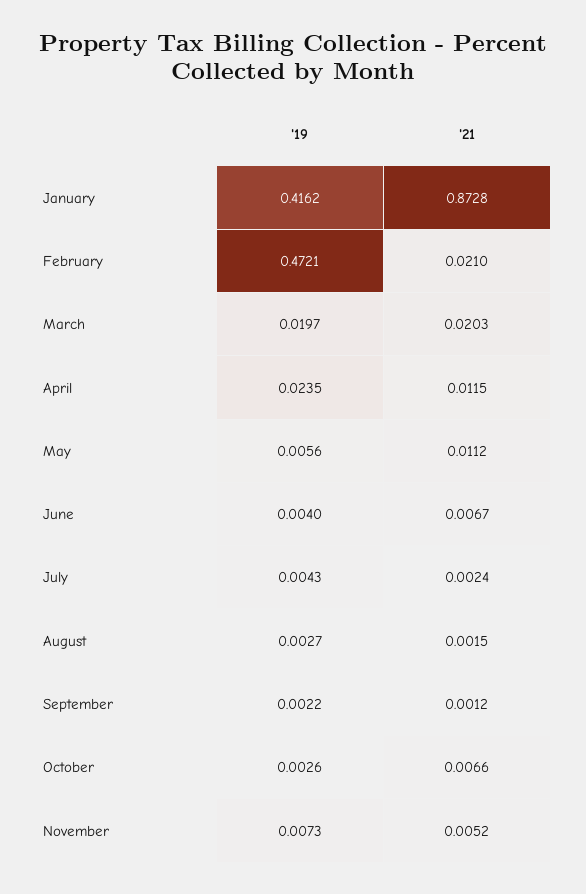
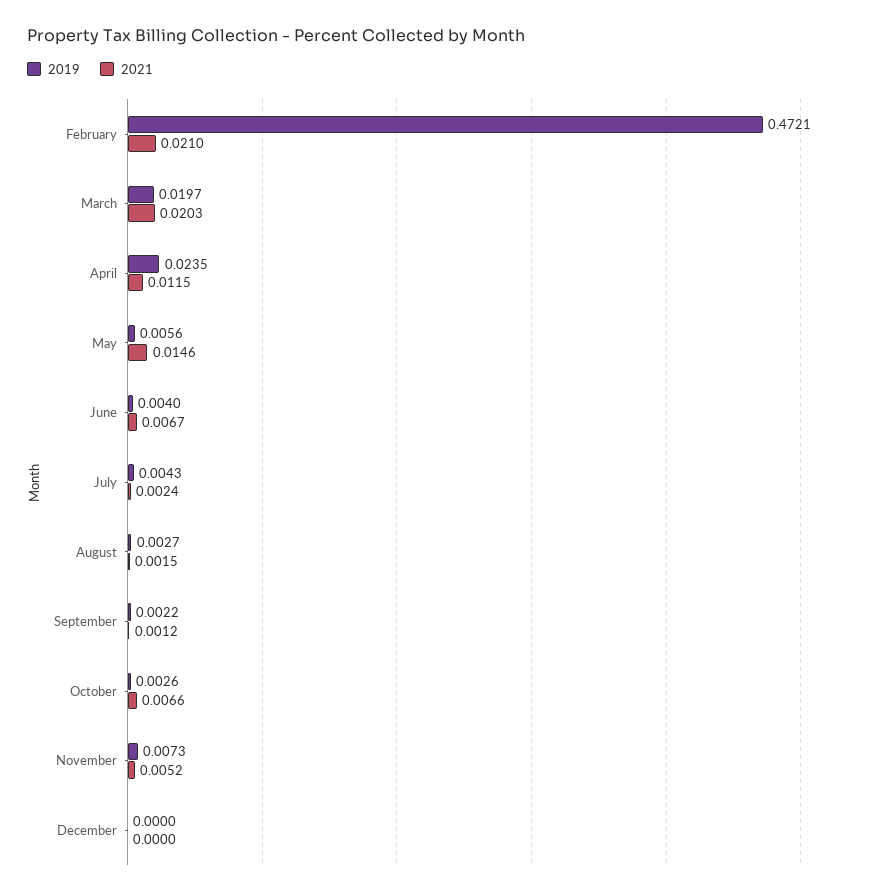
'19, January: 0.4162 -> none
'21, January: 0.8728 -> none
'21, May: 0.0112 -> 0.0146
'19, December: none -> 0
'21, December: none -> 0

